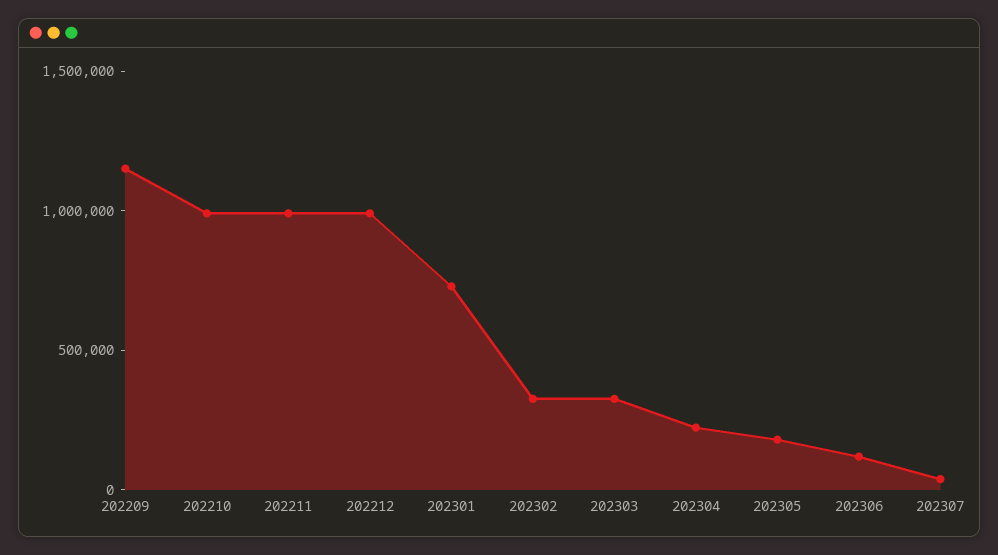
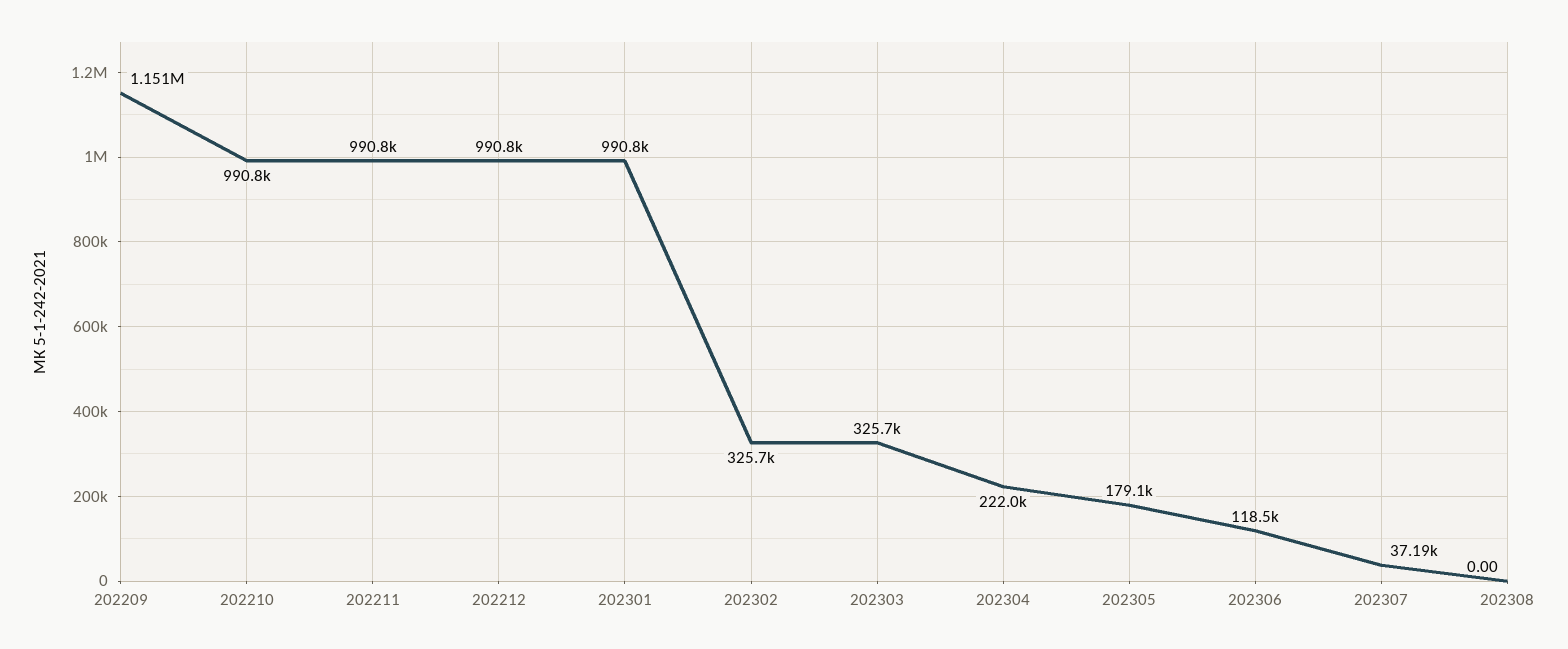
202301: 700000 -> 990800
202308: none -> 0

